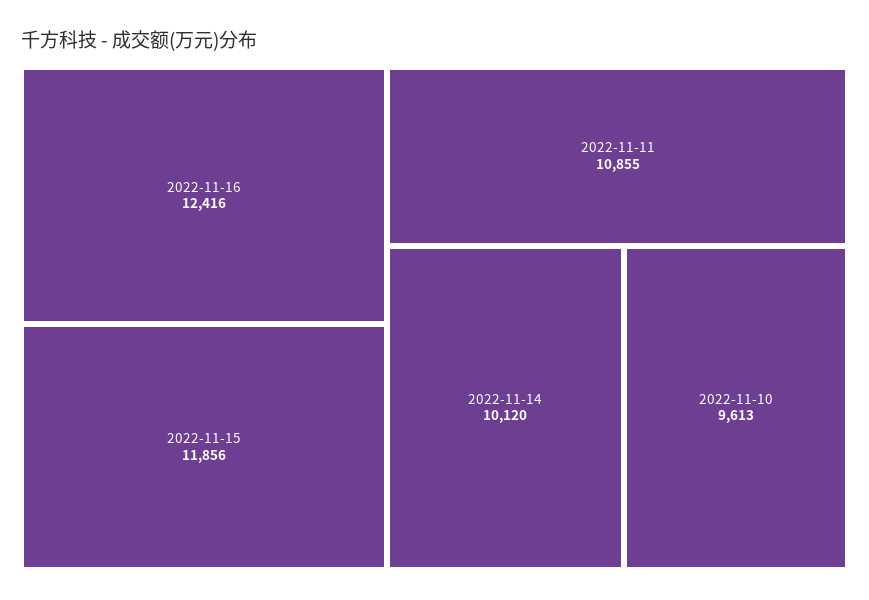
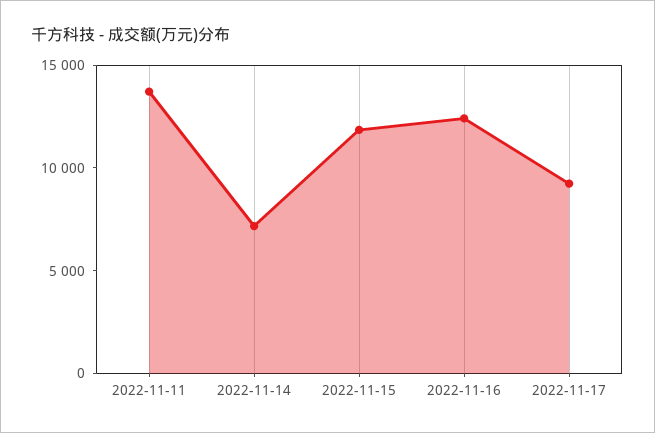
2022-11-11: 10855 -> 14000
2022-11-14: 10120 -> 7000
2022-11-10: 9613 -> none
2022-11-17: none -> 9000

